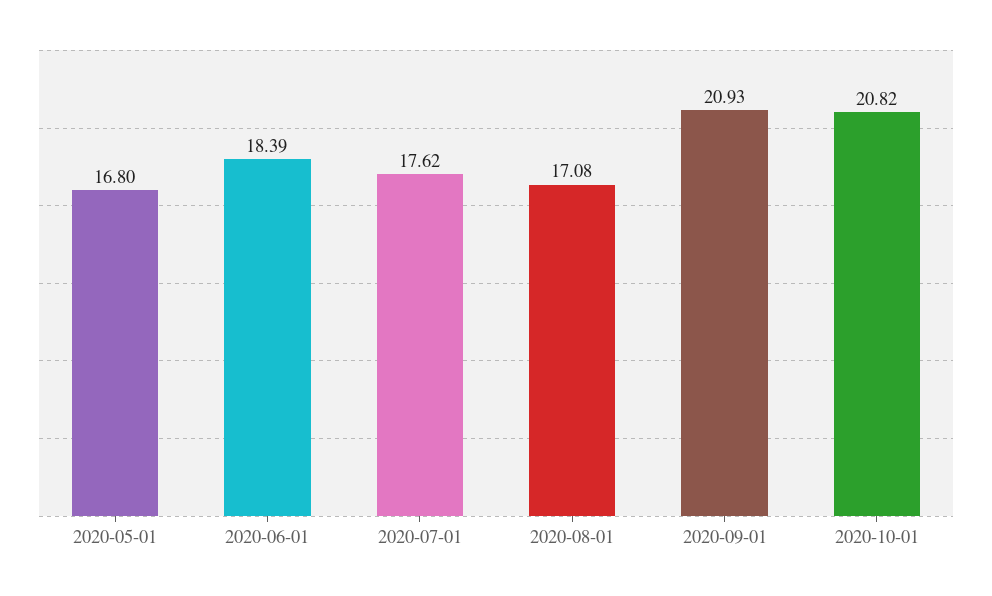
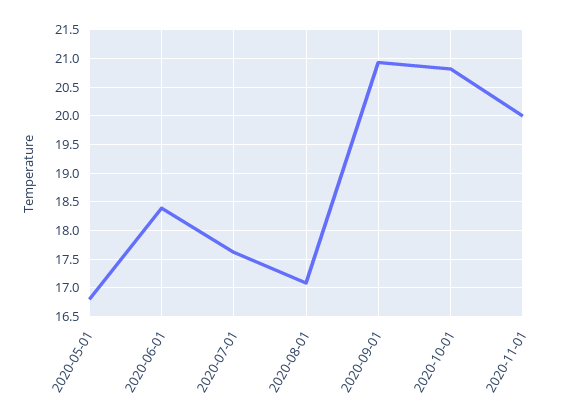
2020-11-01: none -> 20

